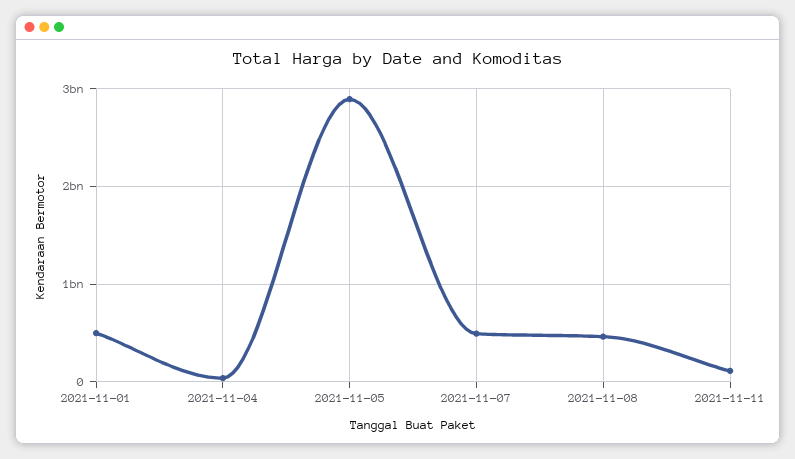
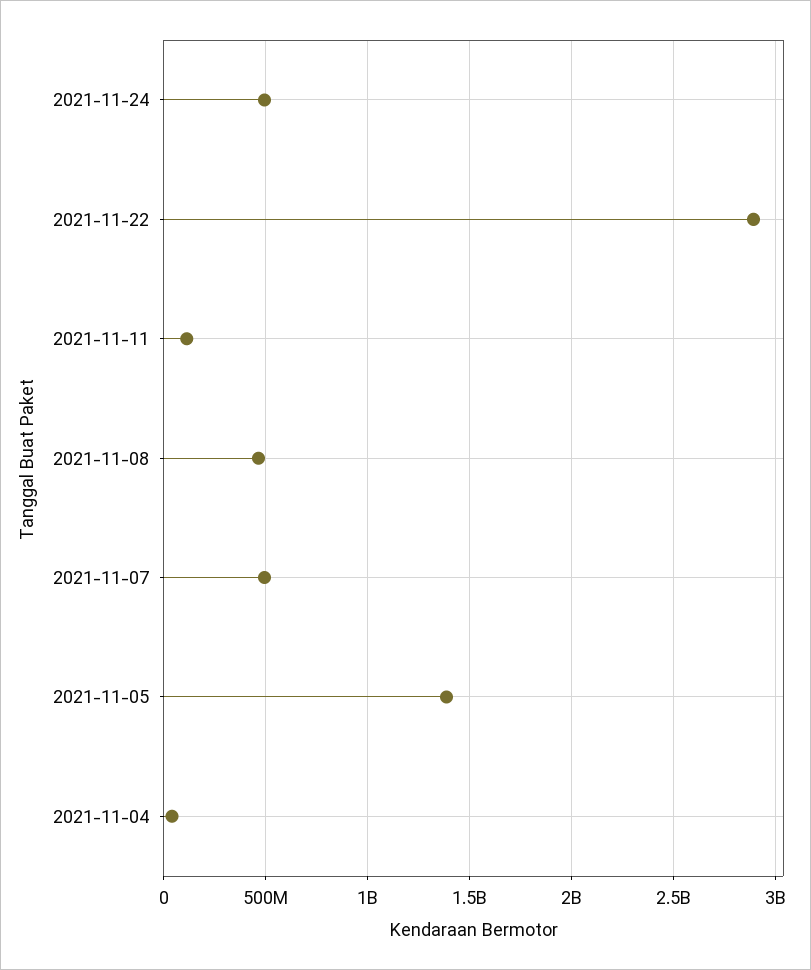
2021-11-01: 500000000 -> none
2021-11-05: 2900000000 -> 1400000000
2021-11-24: none -> 500000000
2021-11-22: none -> 2900000000

